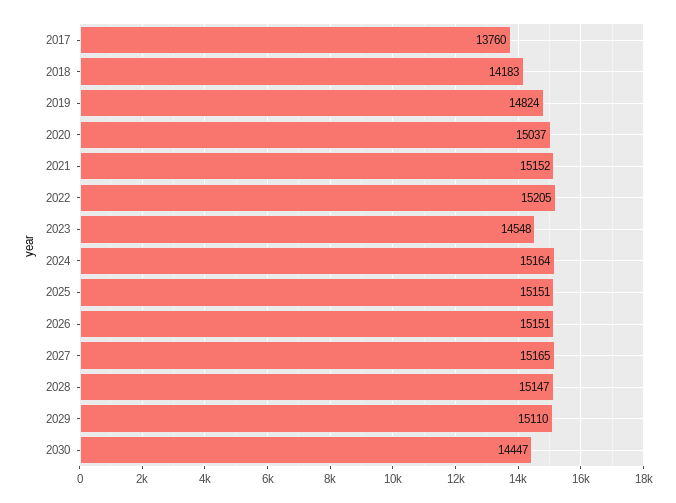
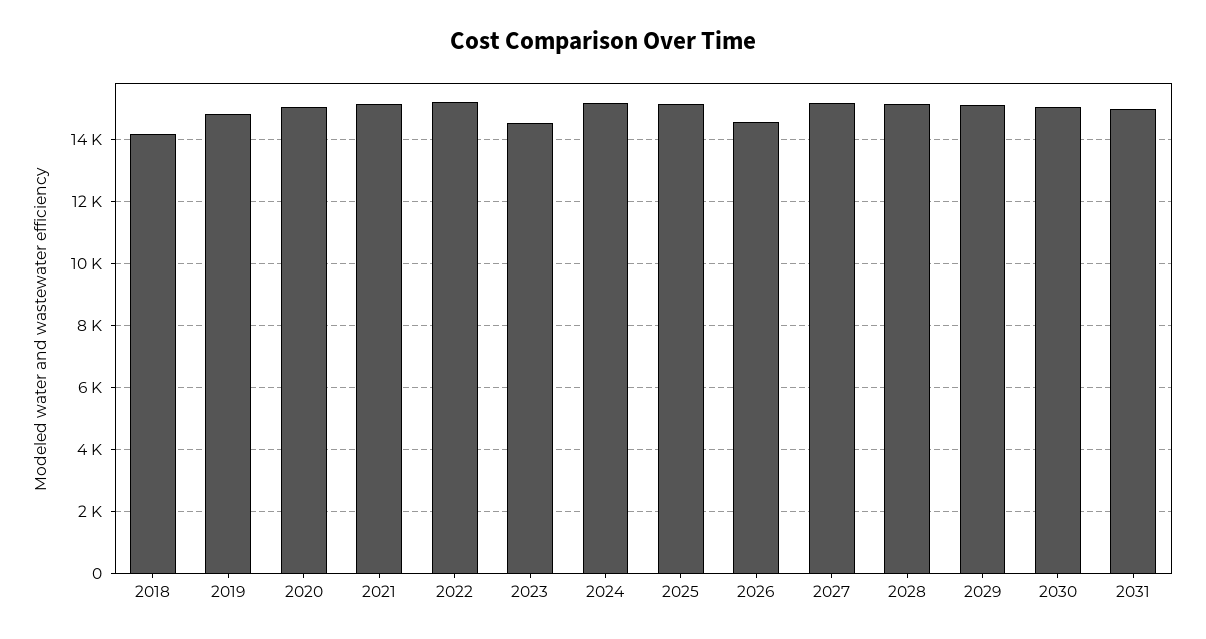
2017: 13760 -> none
2026: 15151 -> 14600
2030: 14447 -> 15000
2031: none -> 15000

